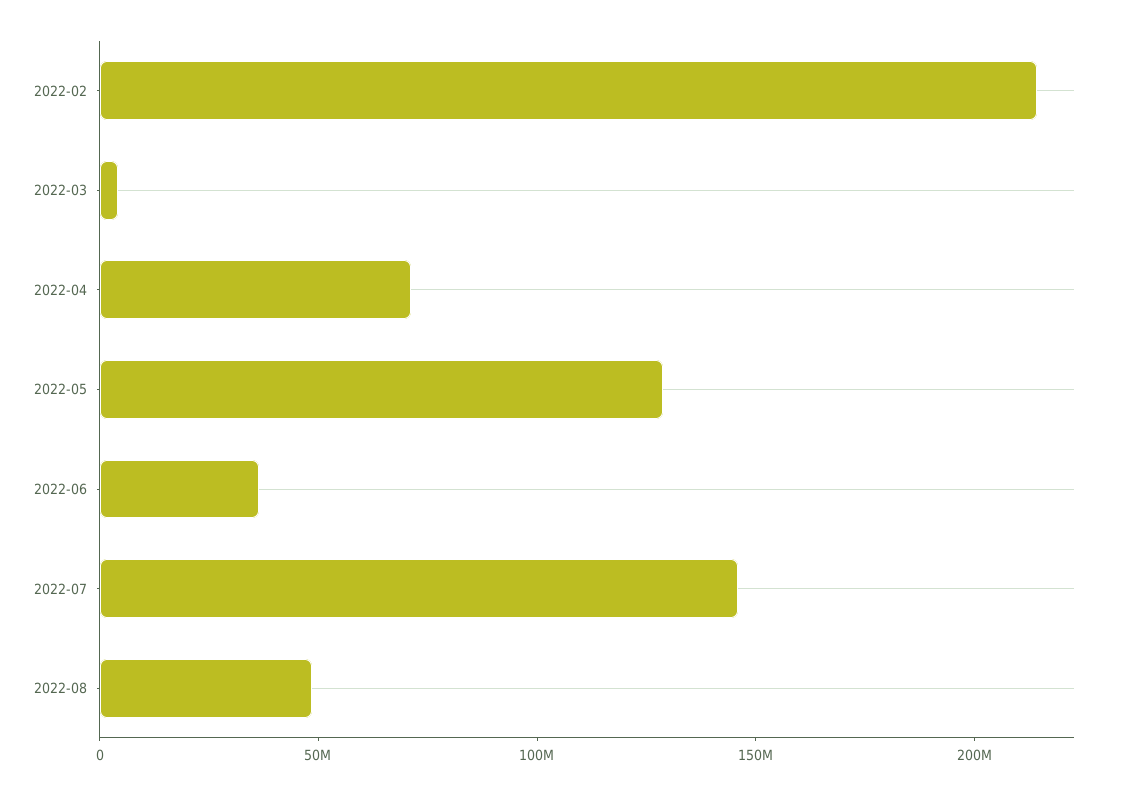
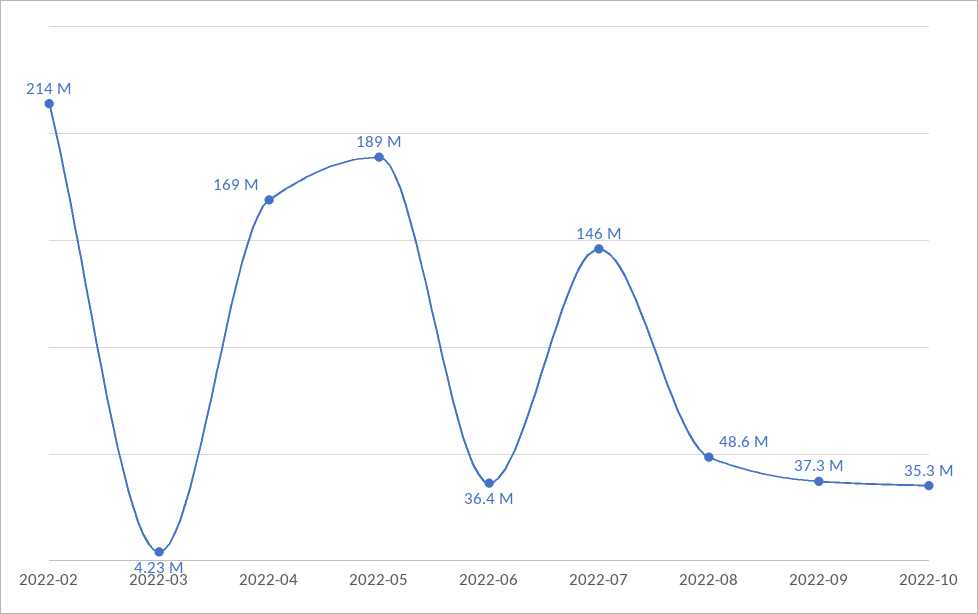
2022-04: 70000000 -> 169000000
2022-05: 130000000 -> 189000000
2022-09: none -> 37300000
2022-10: none -> 35300000

